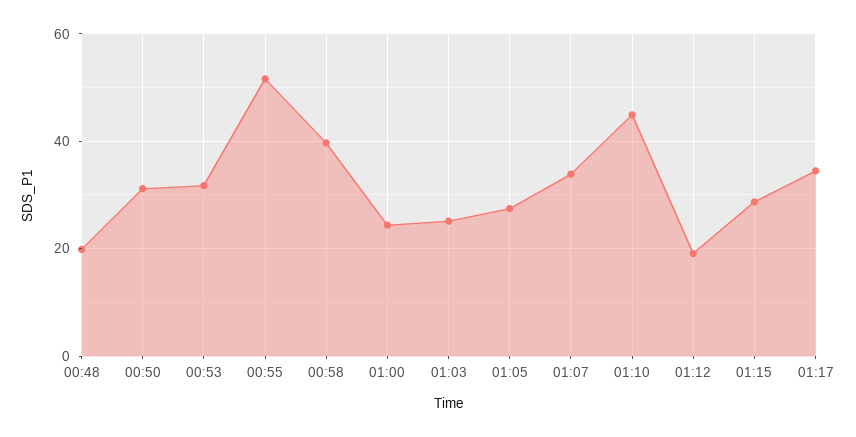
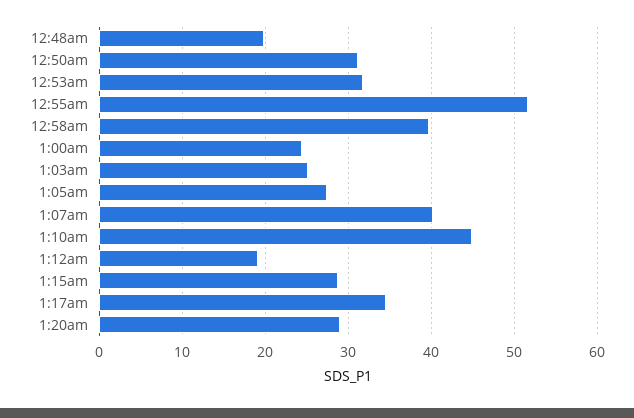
01:07: 34 -> 40
1:20am: none -> 29

